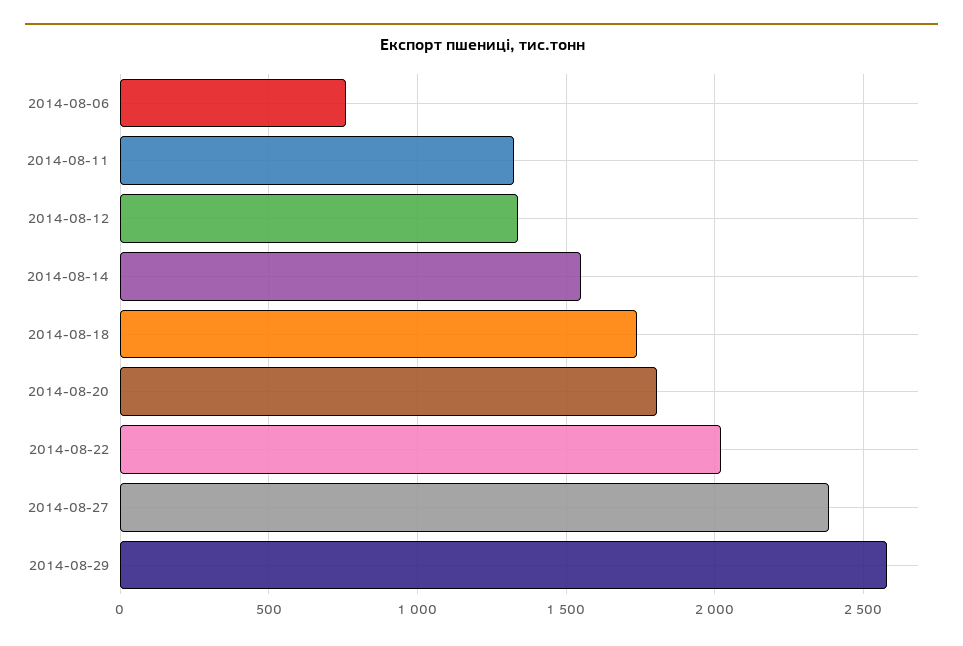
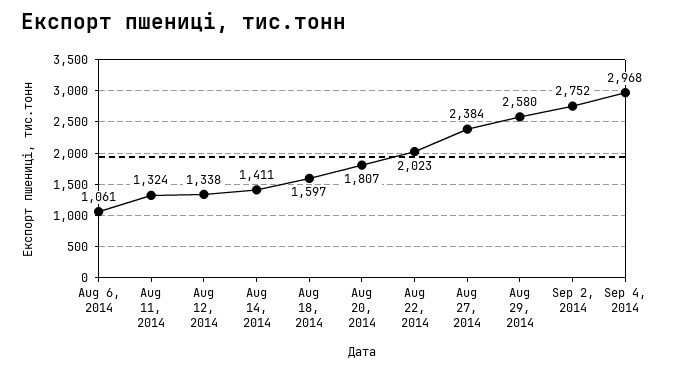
2014-08-06: 750 -> 1061
2014-08-14: 1550 -> 1411
2014-08-18: 1750 -> 1597
Sep 2, 2014: none -> 2752
Sep 4, 2014: none -> 2968

